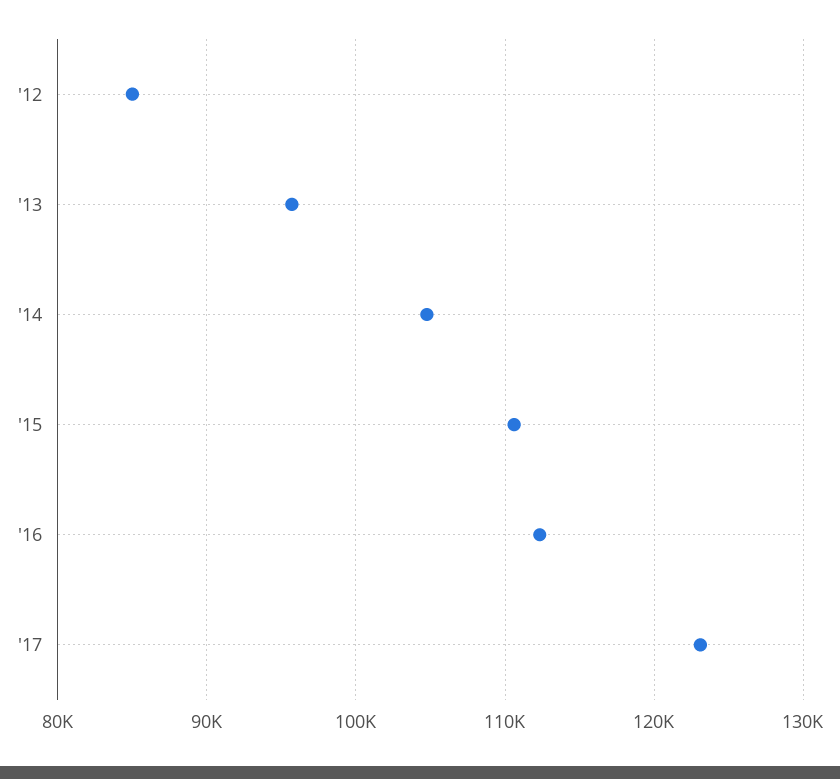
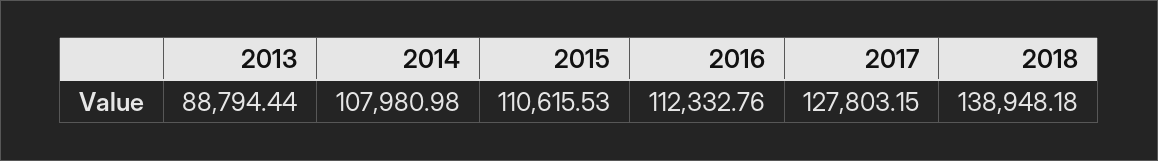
'12: 85000 -> none
'13: 96000 -> 88794.44
'14: 105000 -> 107980.98
'17: 123000 -> 127803.15
2018: none -> 138948.18

